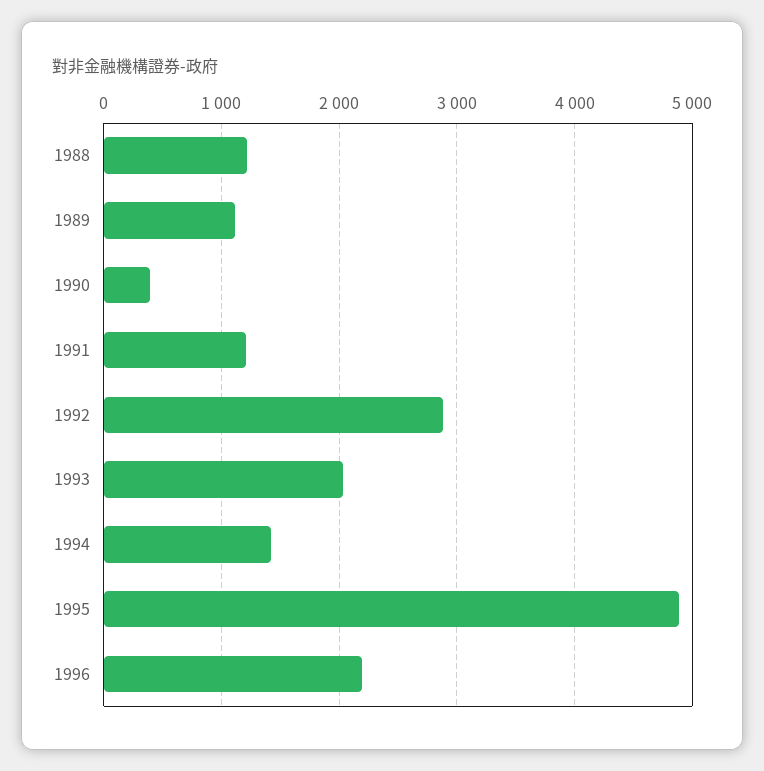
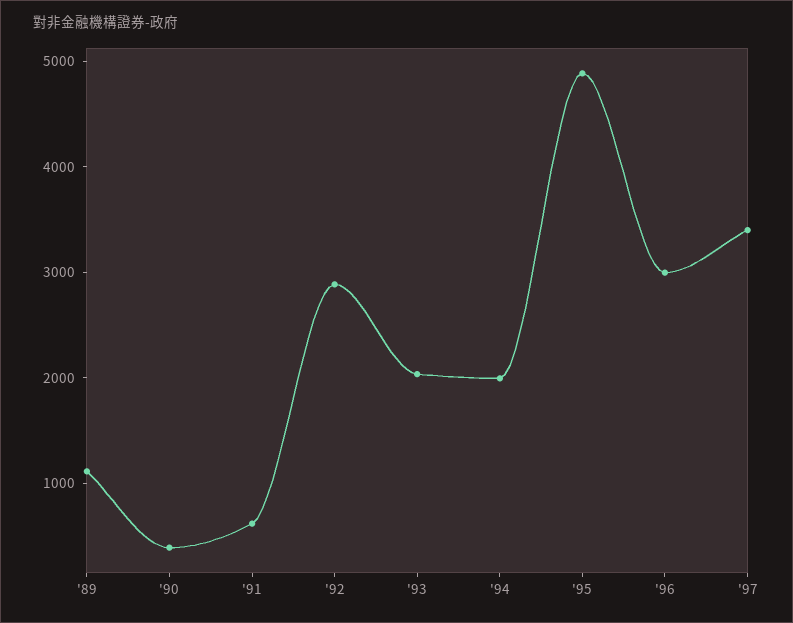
1988: 1200 -> none
1991: 1200 -> 600
1994: 1400 -> 2000
1996: 2200 -> 3000
'97: none -> 3400

